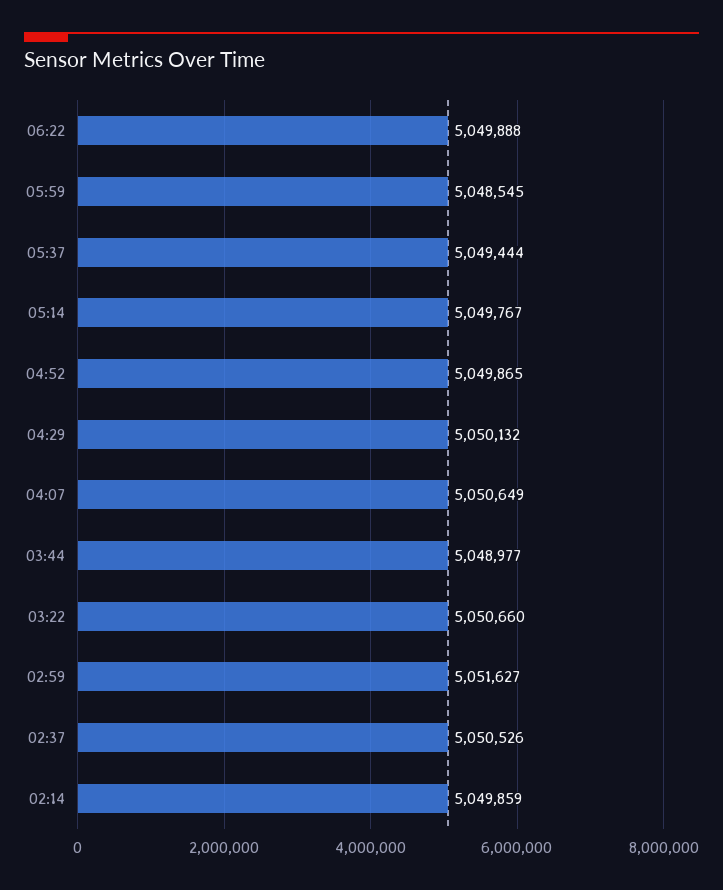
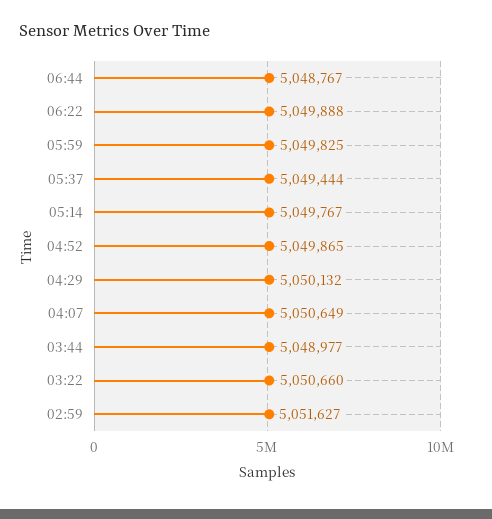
05:59: 5048545 -> 5049825
02:37: 5050526 -> none
02:14: 5049859 -> none
06:44: none -> 5048767

